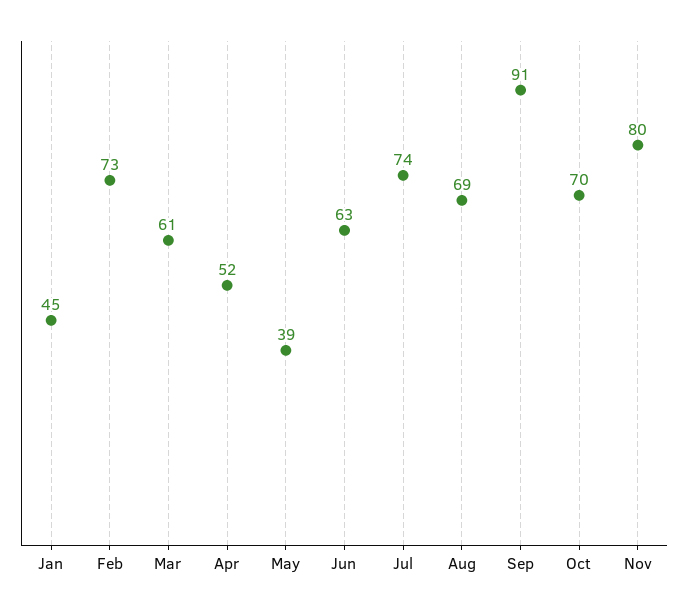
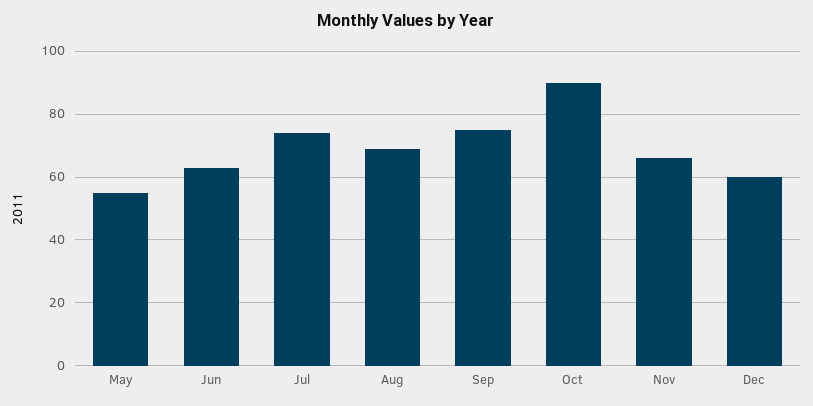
Jan: 45 -> none
Feb: 73 -> none
Mar: 61 -> none
Apr: 52 -> none
May: 39 -> 55
Sep: 91 -> 75
Oct: 70 -> 90
Nov: 80 -> 65
Dec: none -> 60

